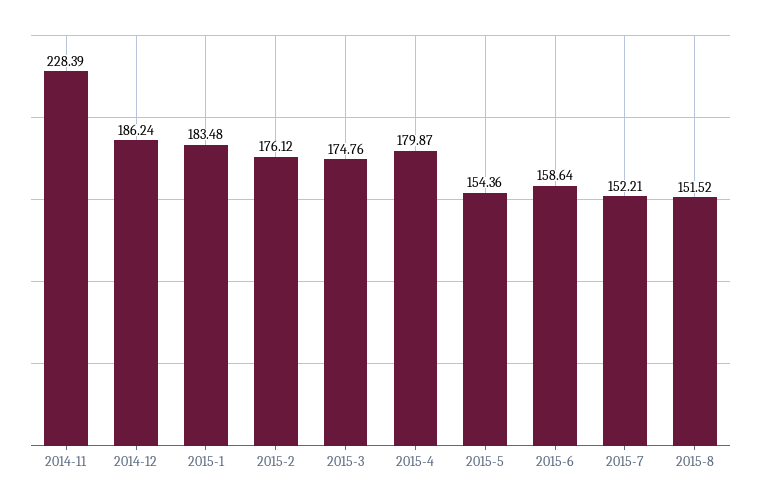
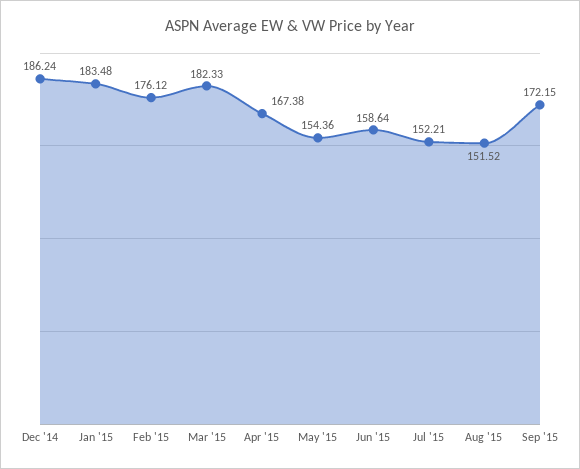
2014-11: 228.39 -> none
2015-3: 174.76 -> 182.33
2015-4: 179.87 -> 167.38
Sep '15: none -> 172.15

